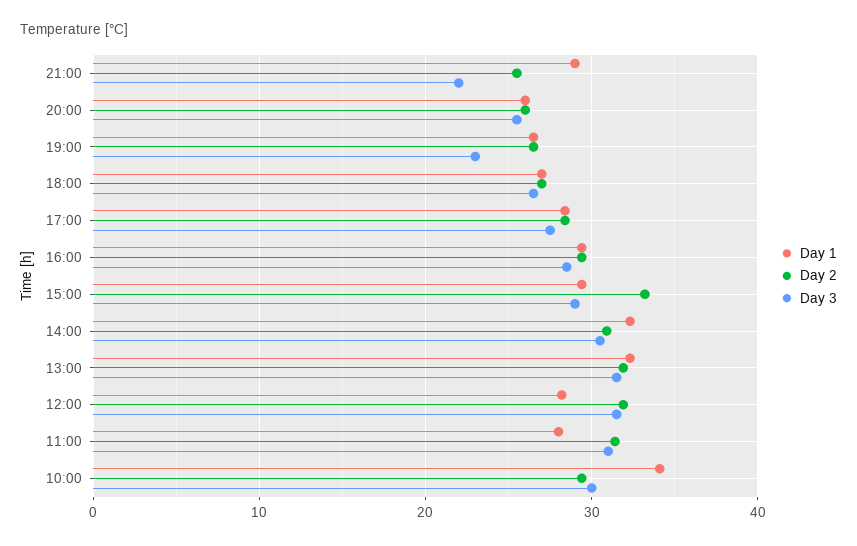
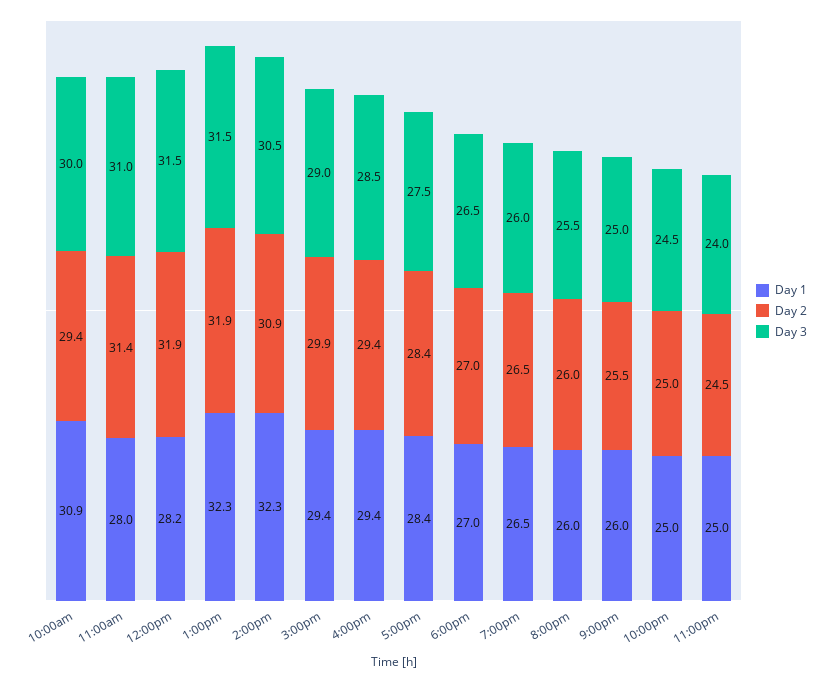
Day 1, 21:00: 29 -> 26
Day 3, 21:00: 22 -> 25
Day 3, 19:00: 23 -> 26
Day 2, 15:00: 33 -> 29.9
Day 1, 10:00: 34 -> 30.9
Day 1, 10:00pm: none -> 25
Day 2, 10:00pm: none -> 25
Day 3, 10:00pm: none -> 24.5
Day 1, 11:00pm: none -> 25
Day 2, 11:00pm: none -> 24.5
Day 3, 11:00pm: none -> 24

